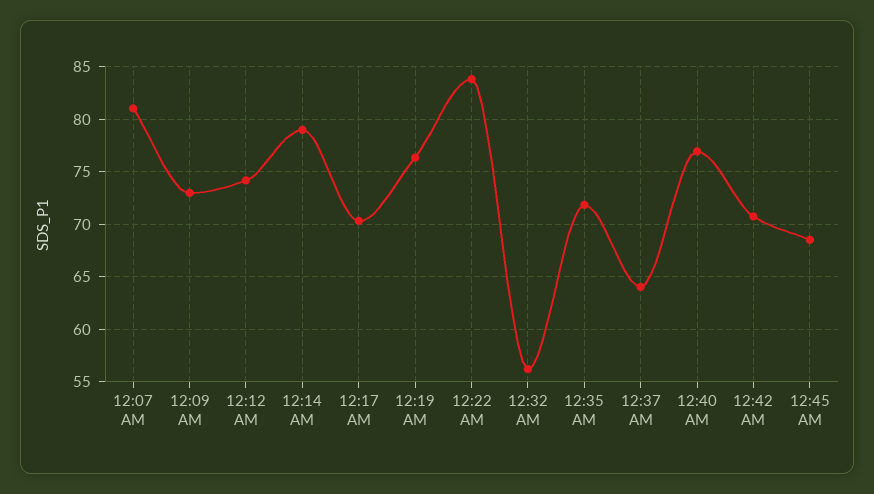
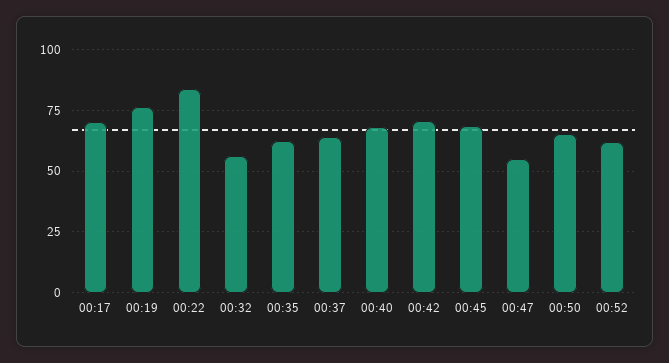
12:07 AM: 81 -> none
12:09 AM: 73 -> none
12:12 AM: 74 -> none
12:14 AM: 79 -> none
12:35 AM: 72 -> 62.5
12:40 AM: 77 -> 67.5
00:47: none -> 55
00:50: none -> 65
00:52: none -> 62.5

